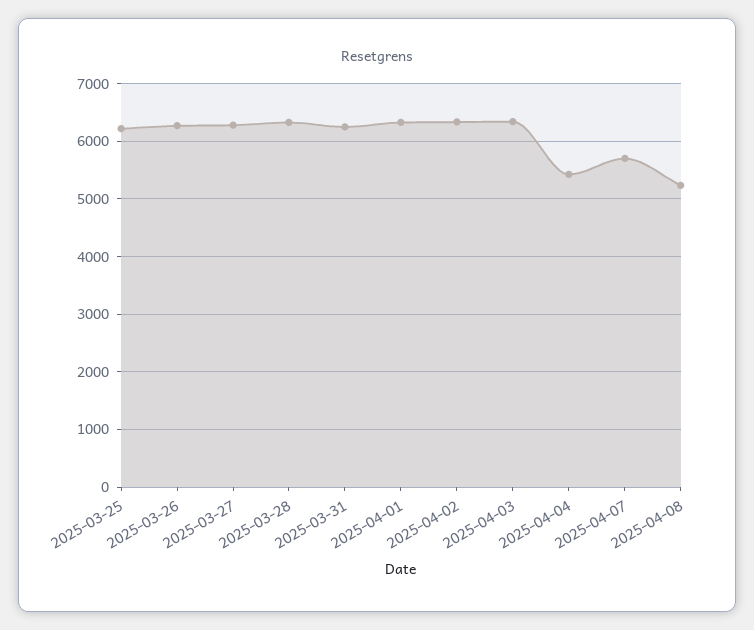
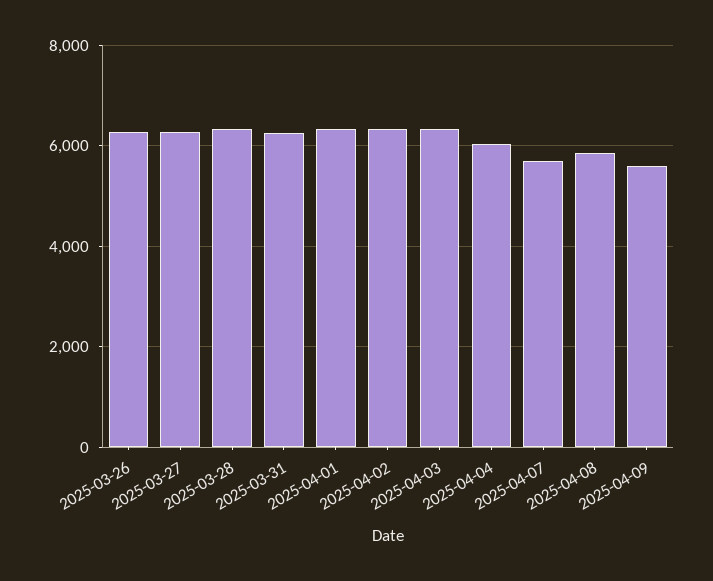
2025-03-25: 6200 -> none
2025-04-04: 5400 -> 6000
2025-04-08: 5200 -> 5800
2025-04-09: none -> 5600

